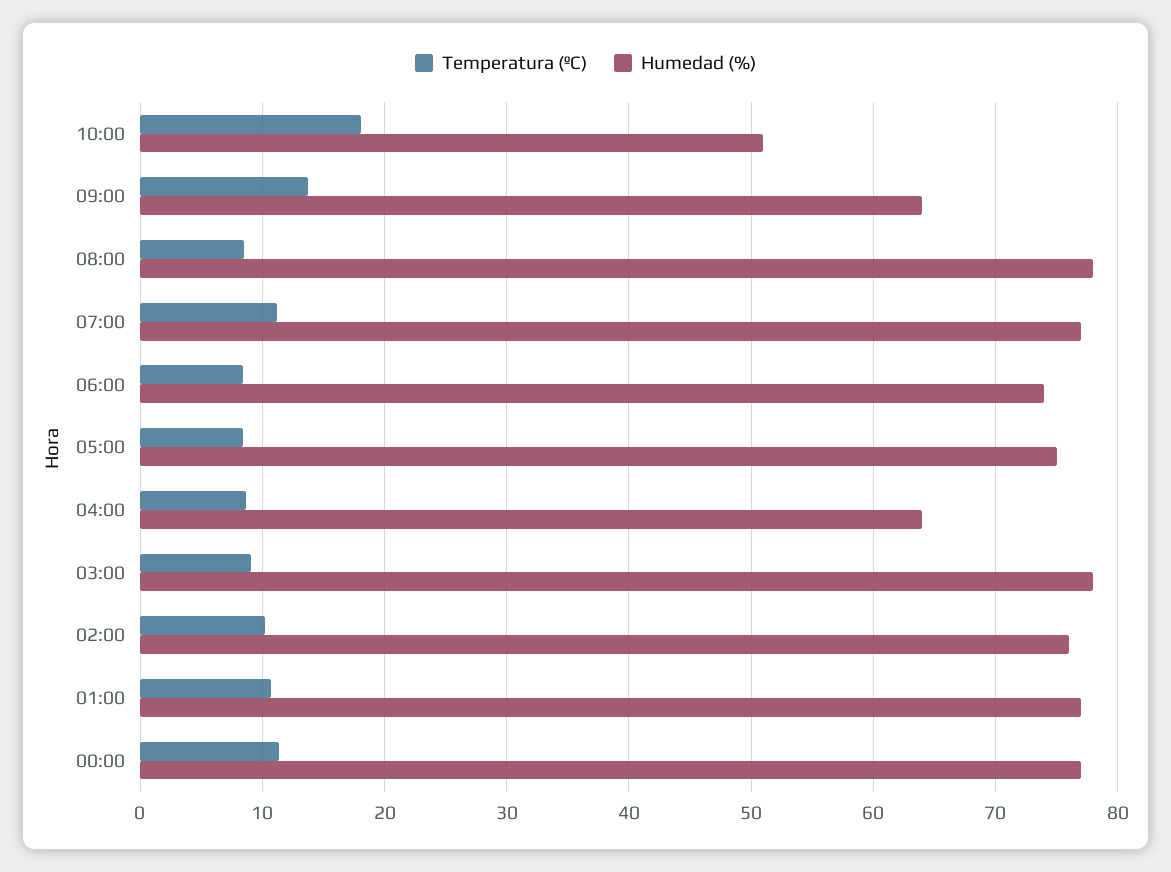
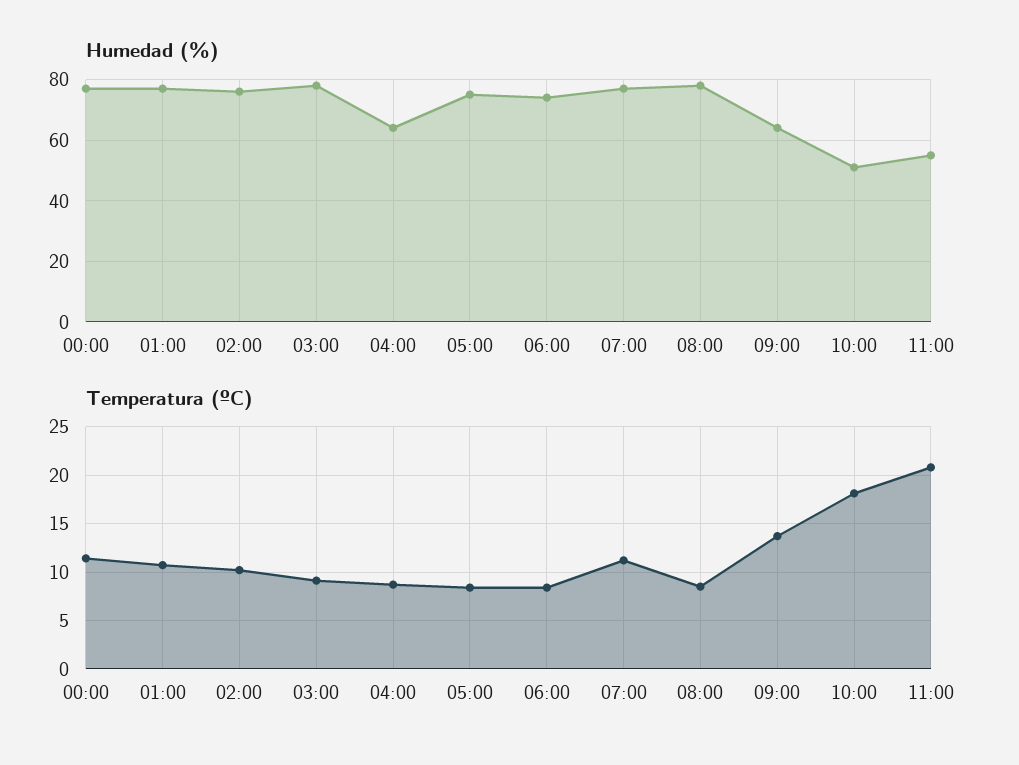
Humedad (%), 11:00: none -> 55
Temperatura (ºC), 11:00: none -> 21

